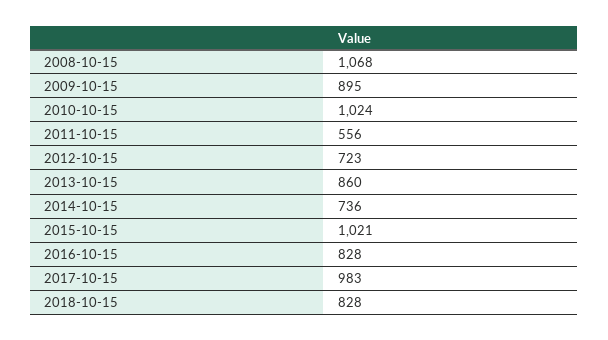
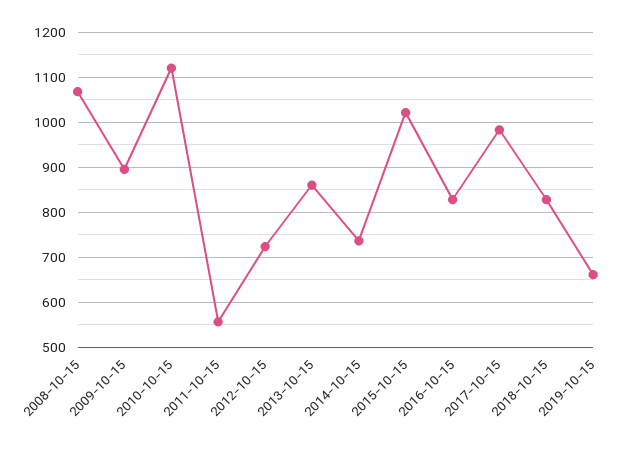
2010-10-15: 1024 -> 1120
2019-10-15: none -> 660

